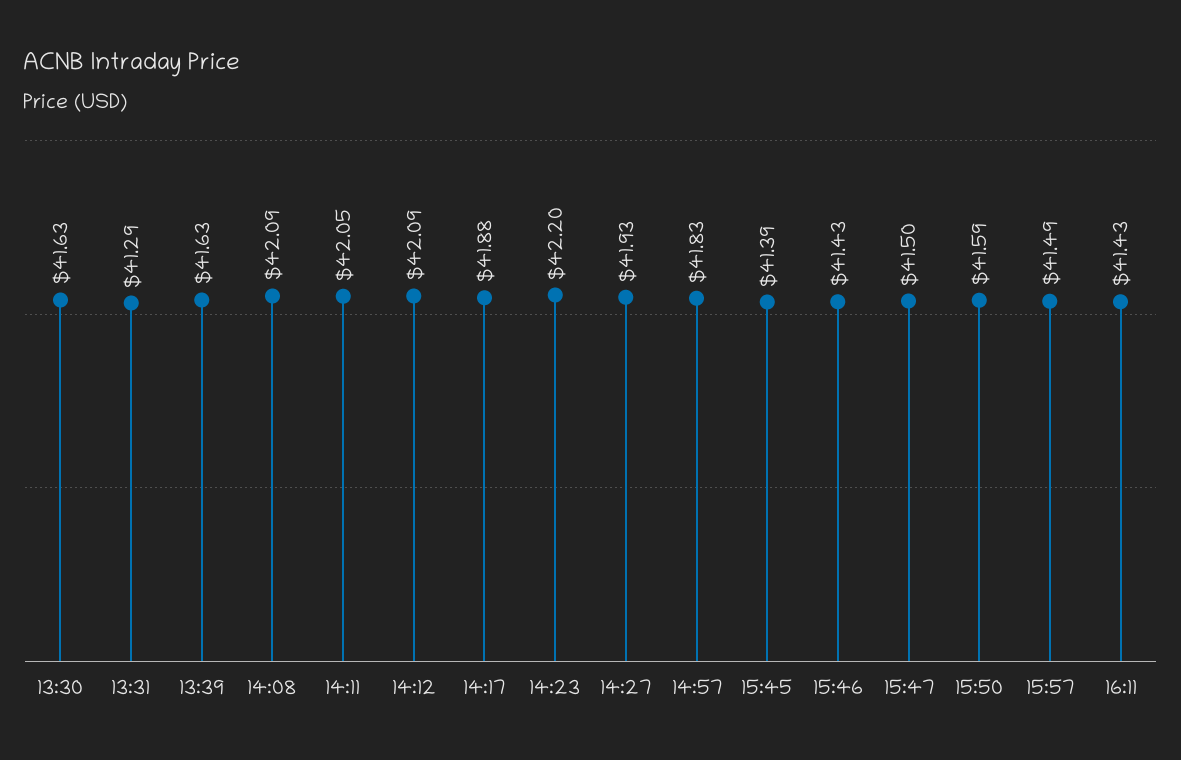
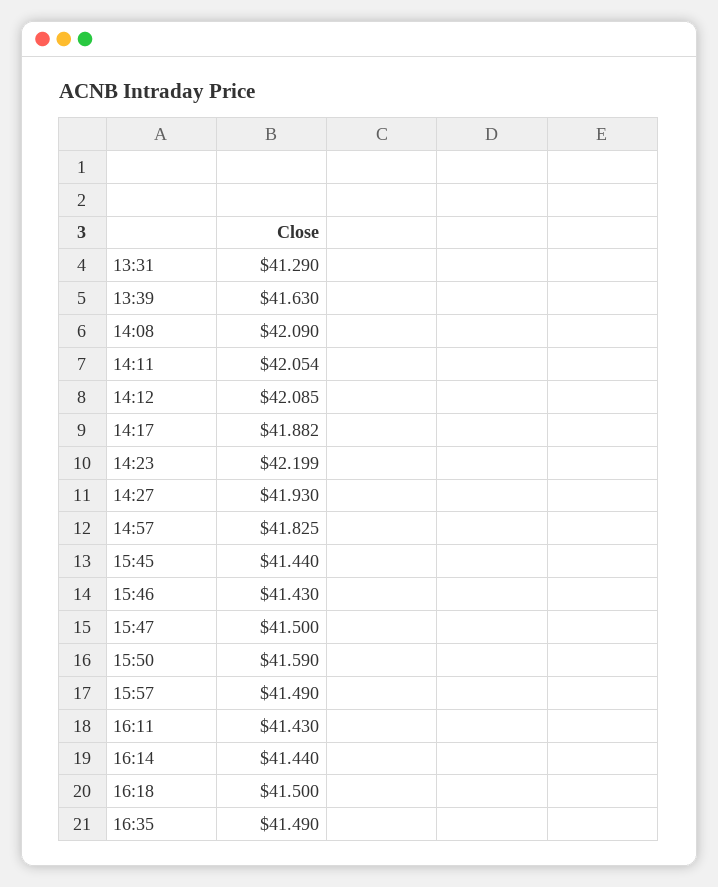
13:30: 41.63 -> none
15:45: 41.39 -> 41.44
16:14: none -> 41.44
16:18: none -> 41.5
16:35: none -> 41.49

